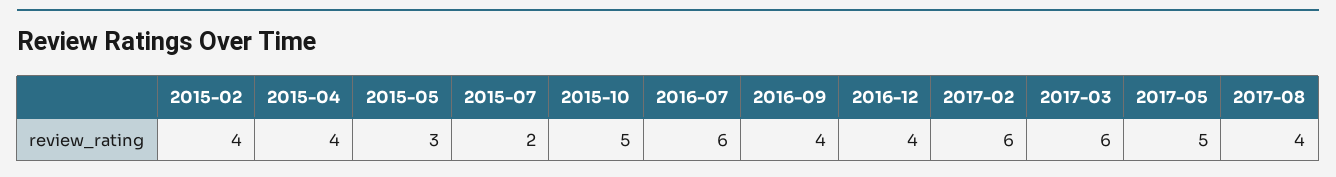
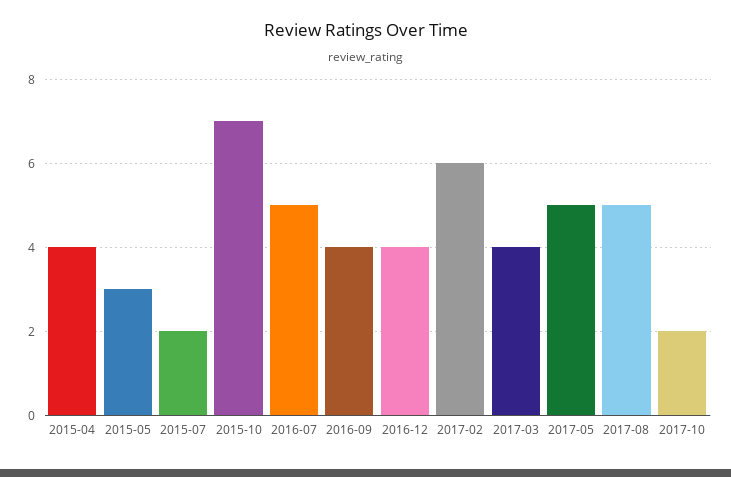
2015-02: 4 -> none
2015-10: 5 -> 7
2016-07: 6 -> 5
2017-03: 6 -> 4
2017-08: 4 -> 5
2017-10: none -> 2

